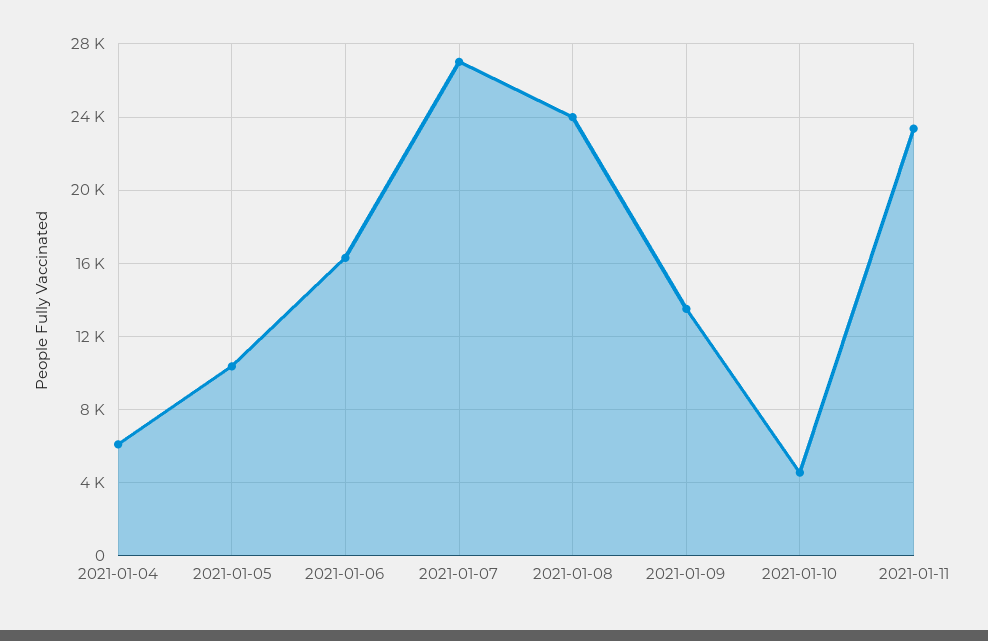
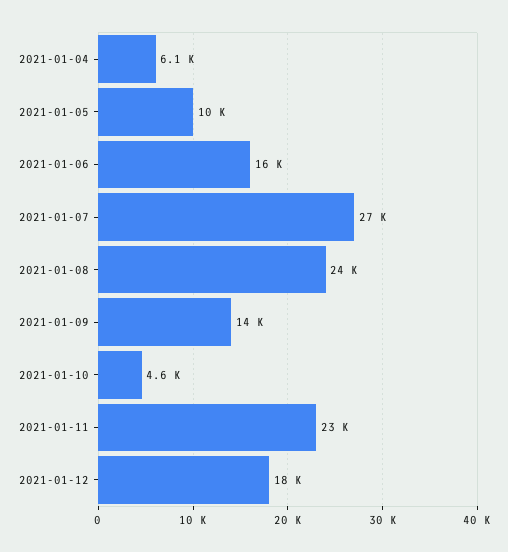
2021-01-12: none -> 18000

